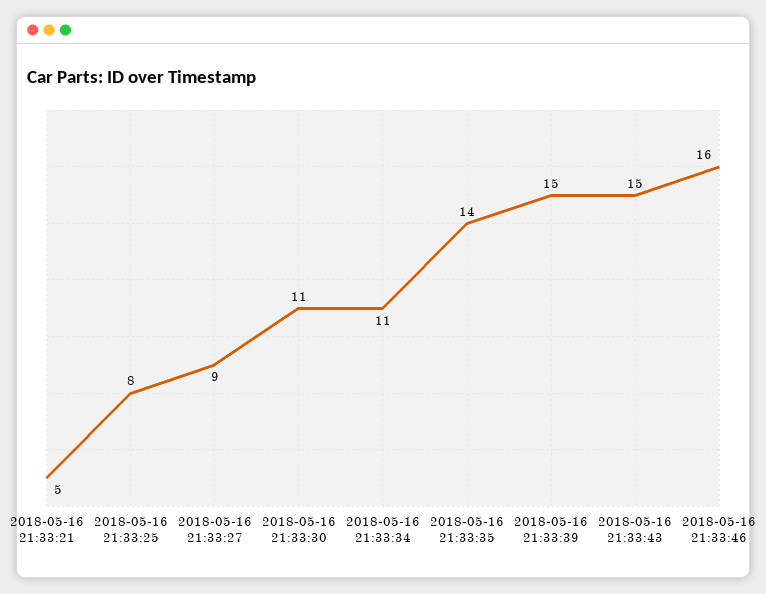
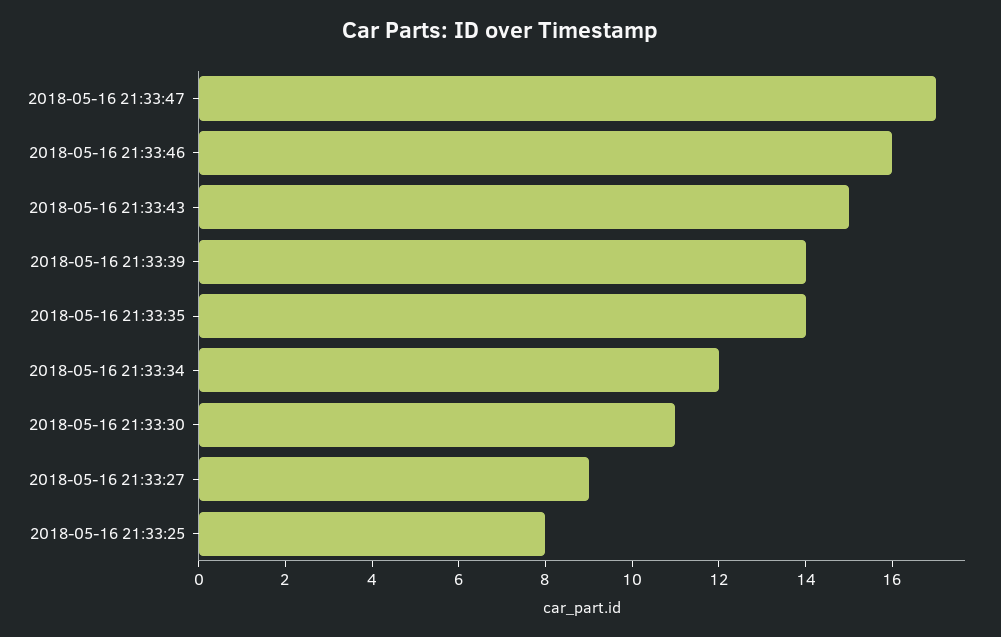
2018-05-16 21:33:21: 5 -> none
2018-05-16 21:33:34: 11 -> 12
2018-05-16 21:33:39: 15 -> 14
2018-05-16 21:33:47: none -> 17

